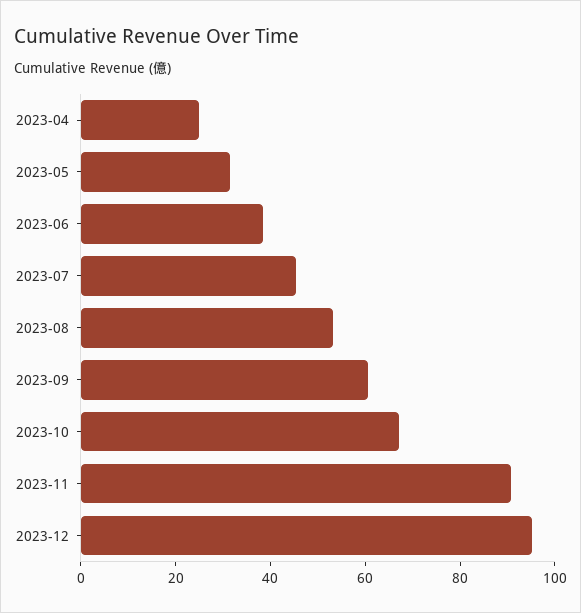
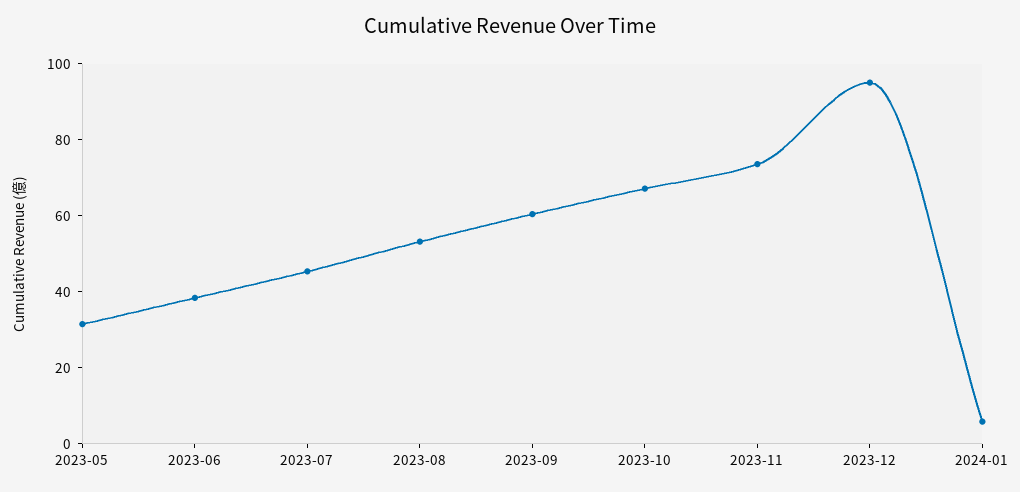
2023-04: 25 -> none
2023-11: 90 -> 75
2024-01: none -> 5

